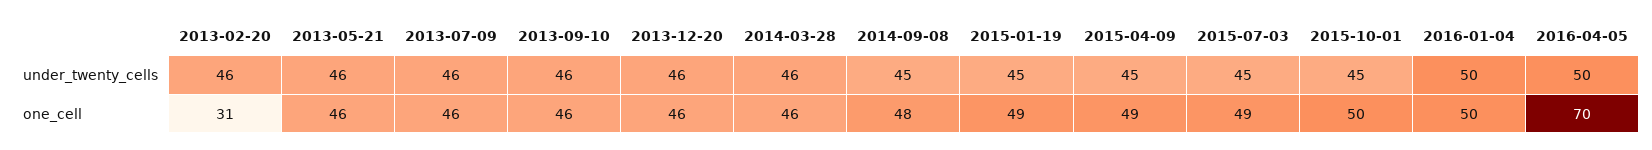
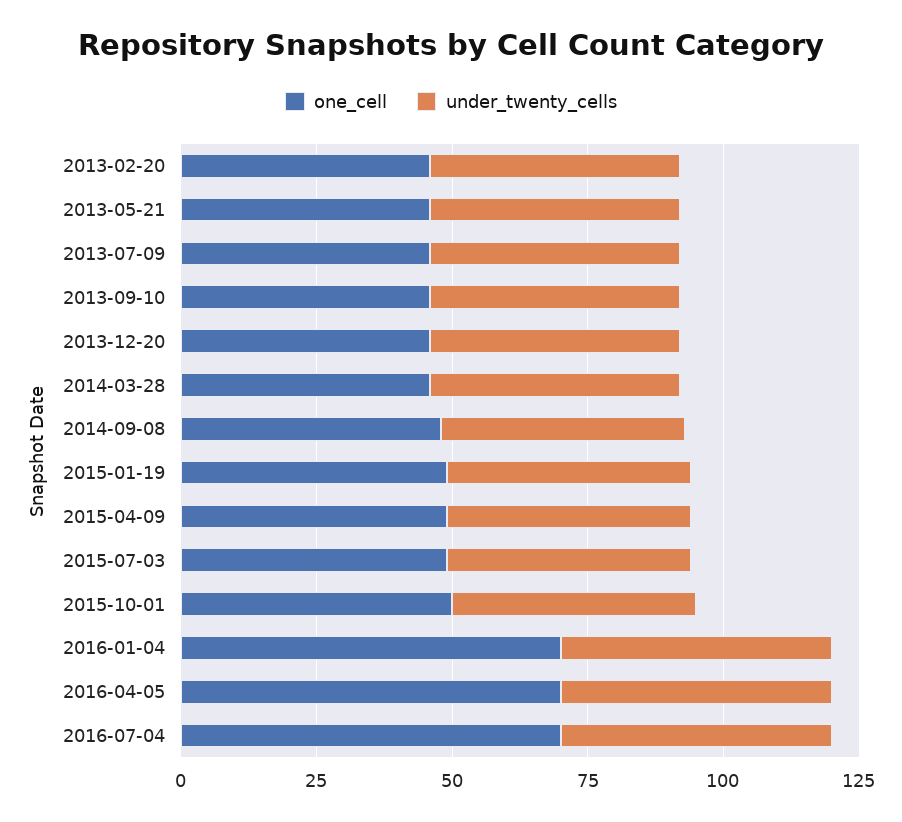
one_cell, 2013-02-20: 31 -> 45
one_cell, 2016-01-04: 50 -> 70
one_cell, 2016-07-04: none -> 70
under_twenty_cells, 2016-07-04: none -> 50

